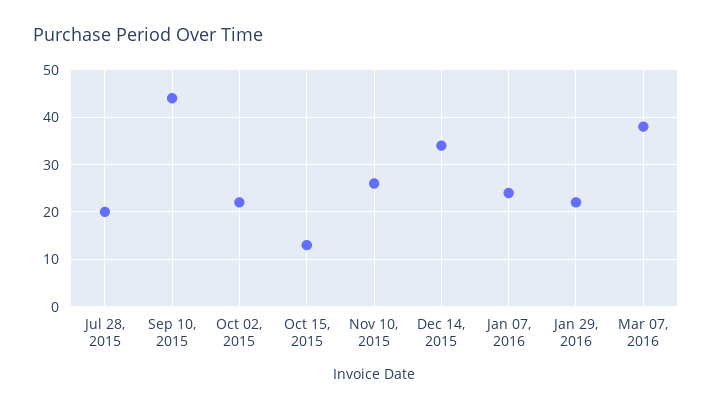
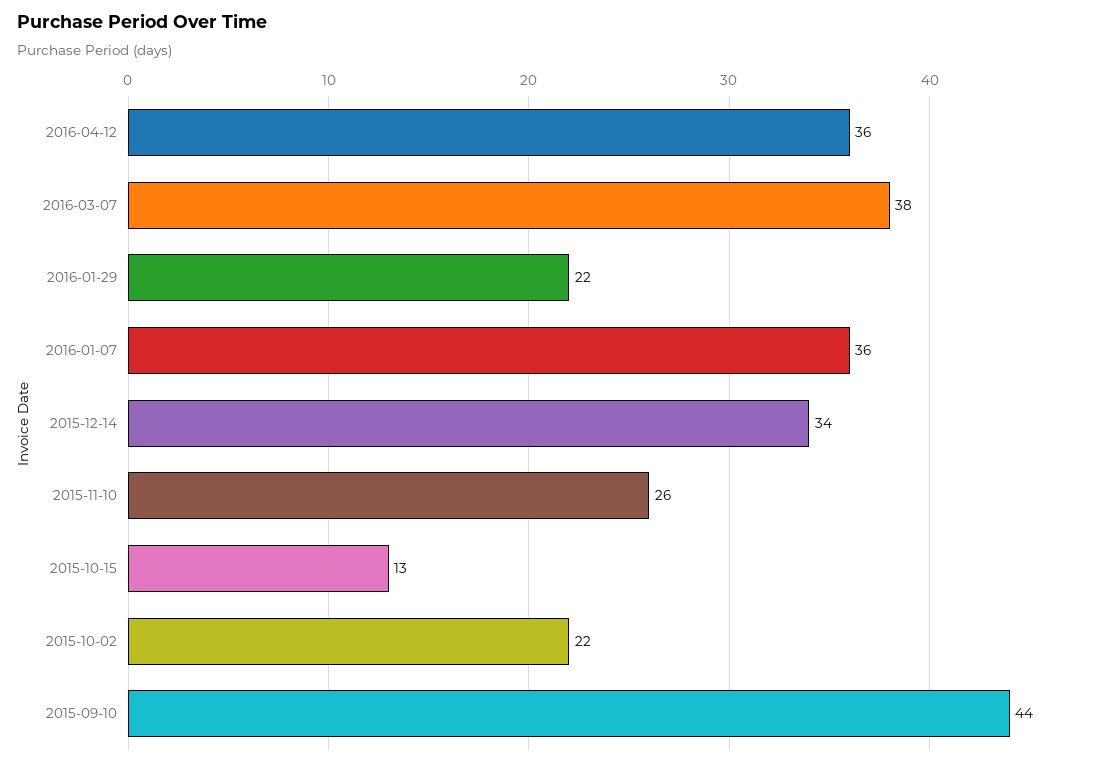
Jul 28, 2015: 20 -> none
Jan 07, 2016: 25 -> 36
2016-04-12: none -> 36

